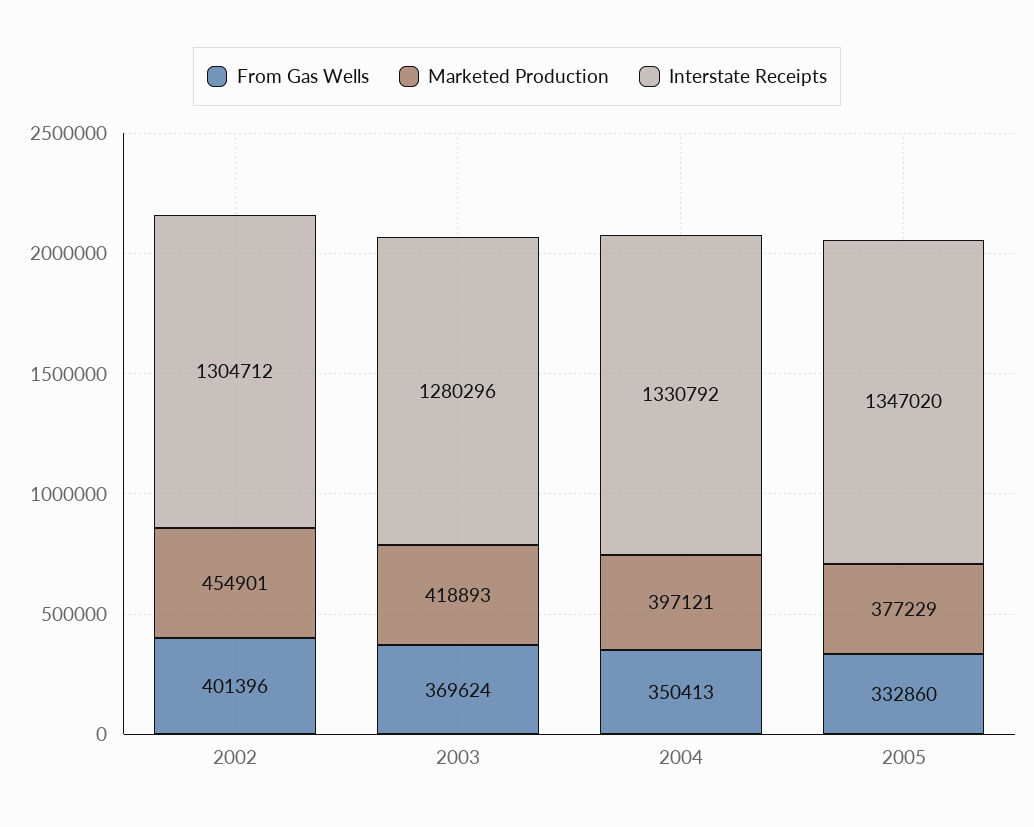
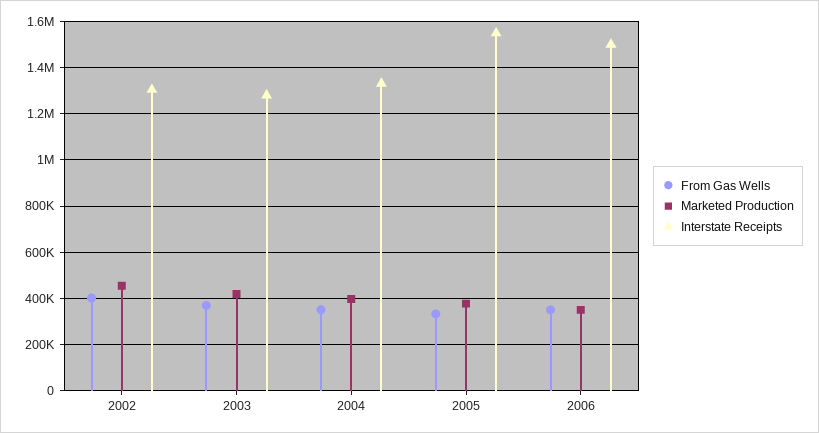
Interstate Receipts, 2005: 1347020 -> 1550000
From Gas Wells, 2006: none -> 350000
Marketed Production, 2006: none -> 350000
Interstate Receipts, 2006: none -> 1500000

